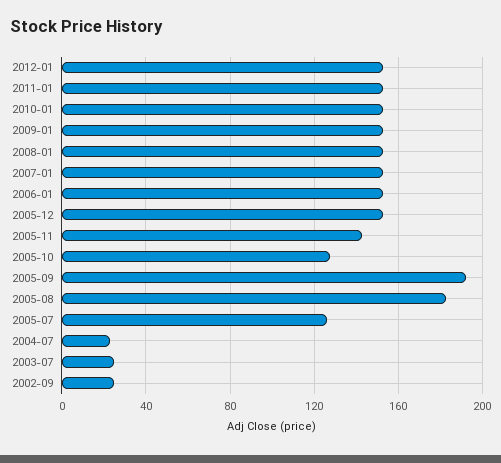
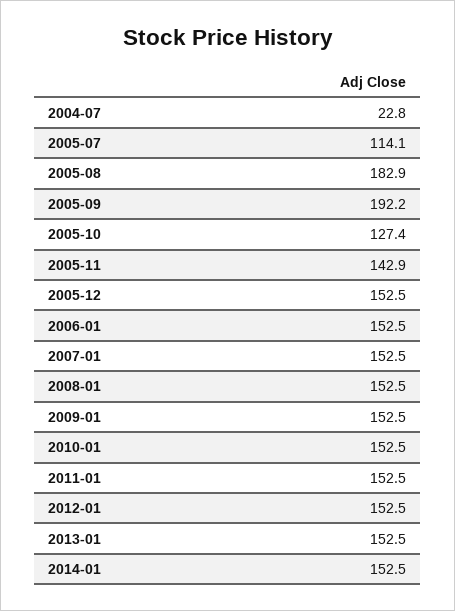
2005-07: 125 -> 114.1
2003-07: 25 -> none
2002-09: 25 -> none
2013-01: none -> 152.5
2014-01: none -> 152.5

